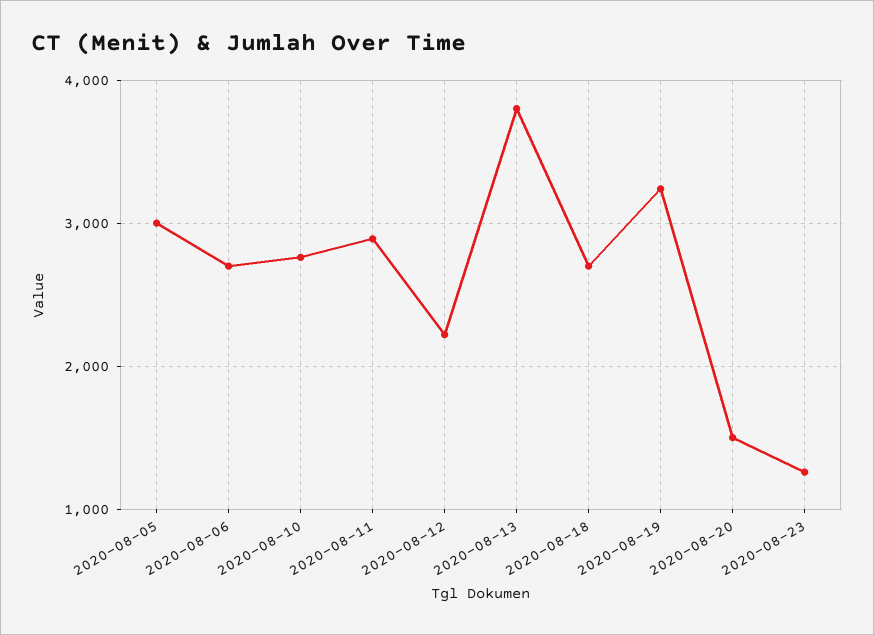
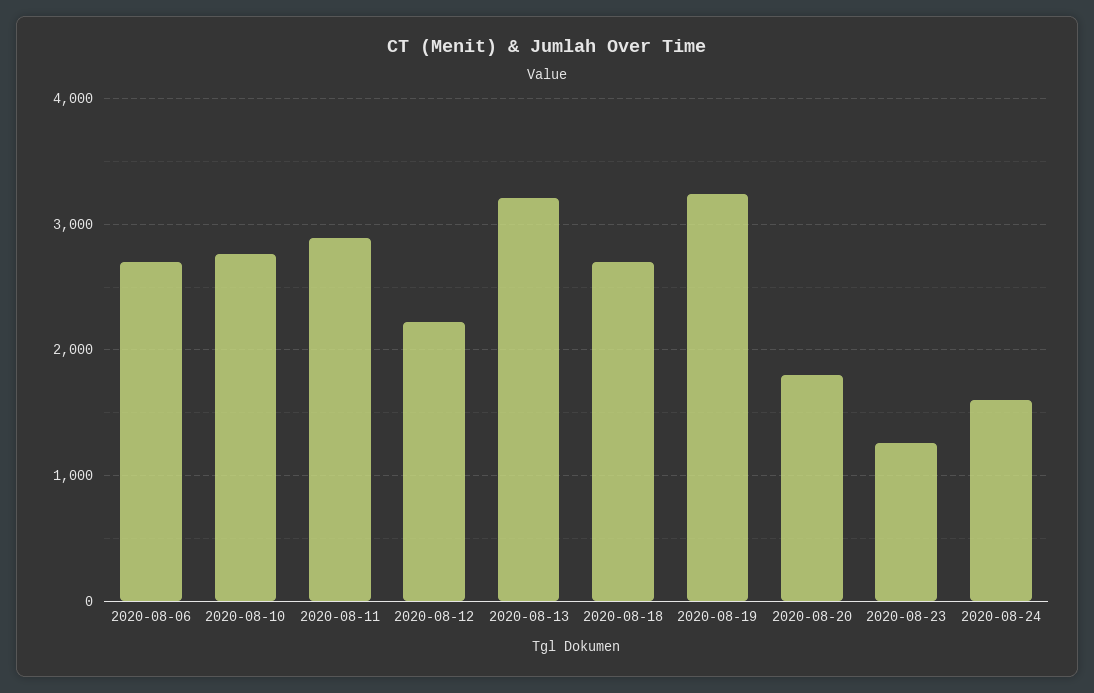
2020-08-05: 3000 -> none
2020-08-13: 3800 -> 3200
2020-08-20: 1500 -> 1800
2020-08-24: none -> 1600

